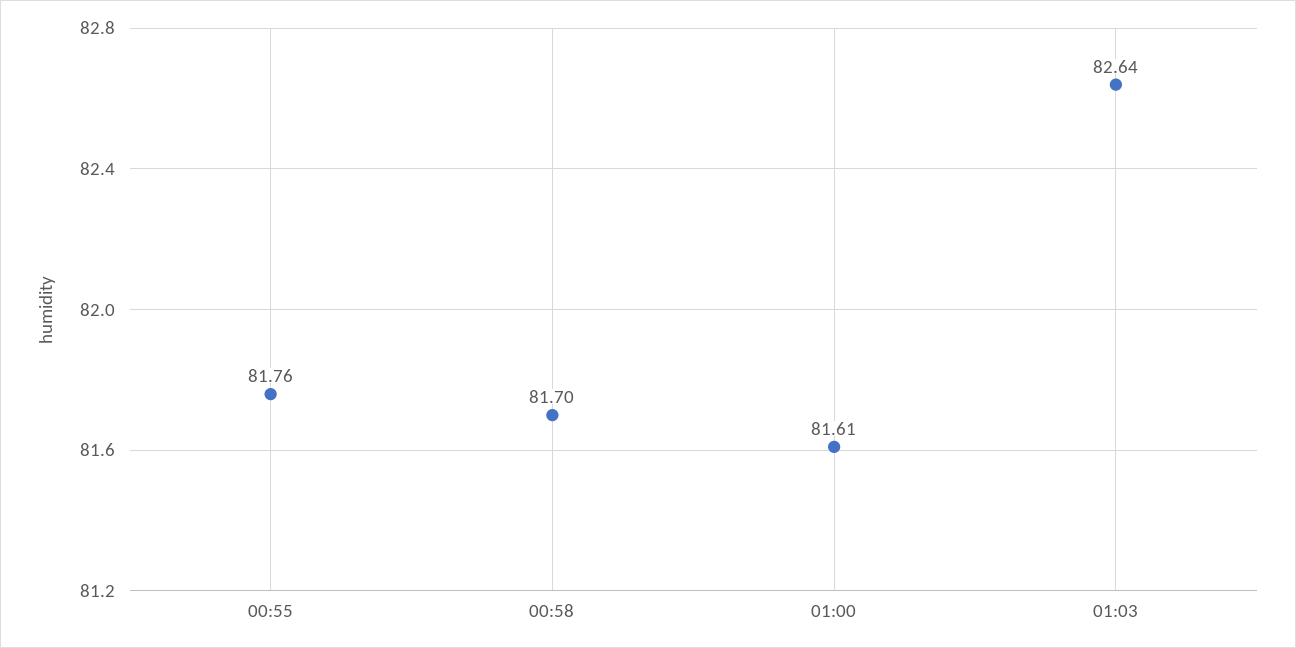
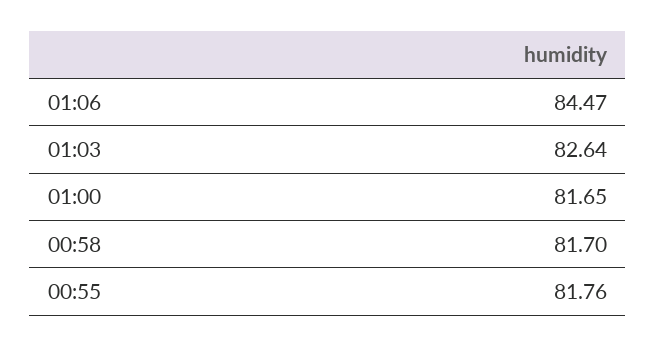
01:00: 81.61 -> 81.65
01:06: none -> 84.47

